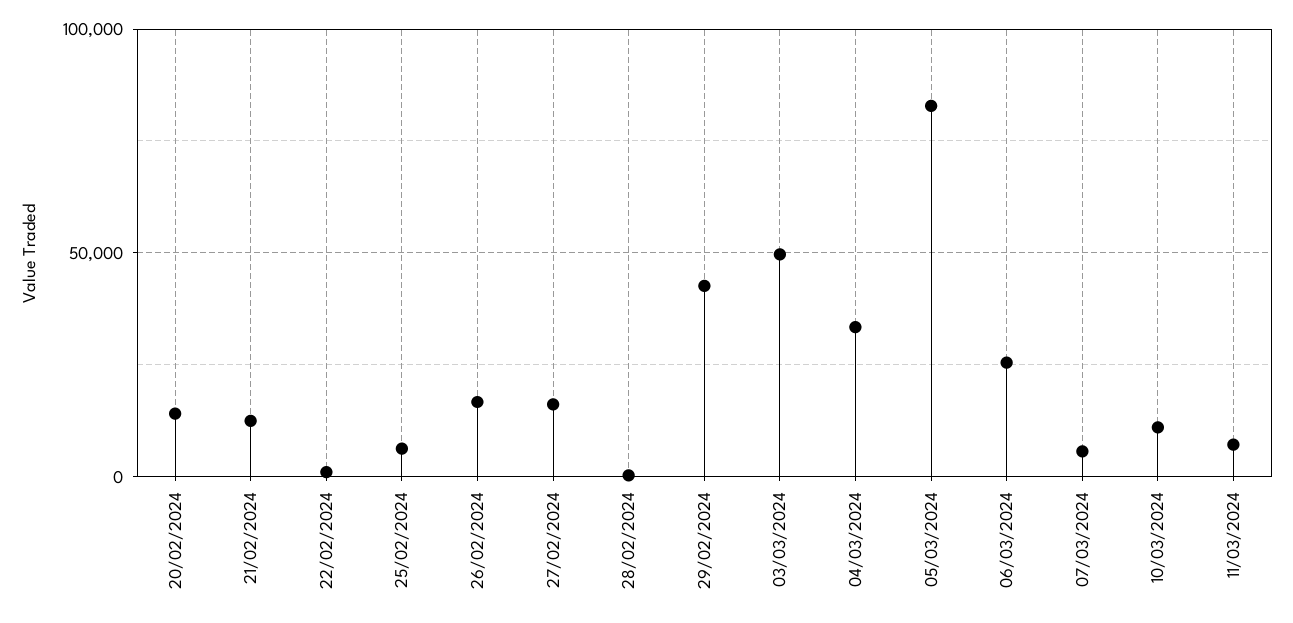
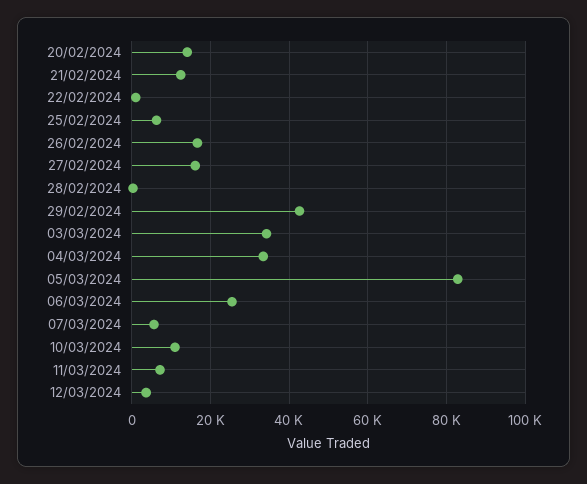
03/03/2024: 50000 -> 34000
12/03/2024: none -> 4000

